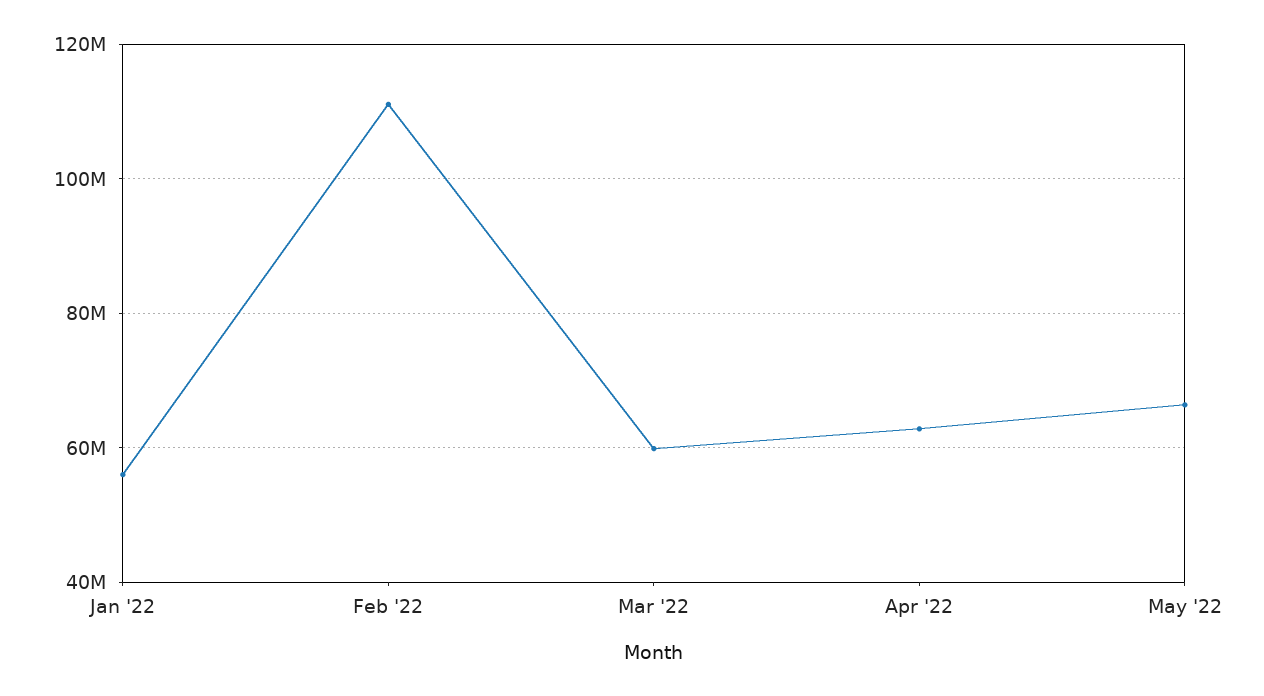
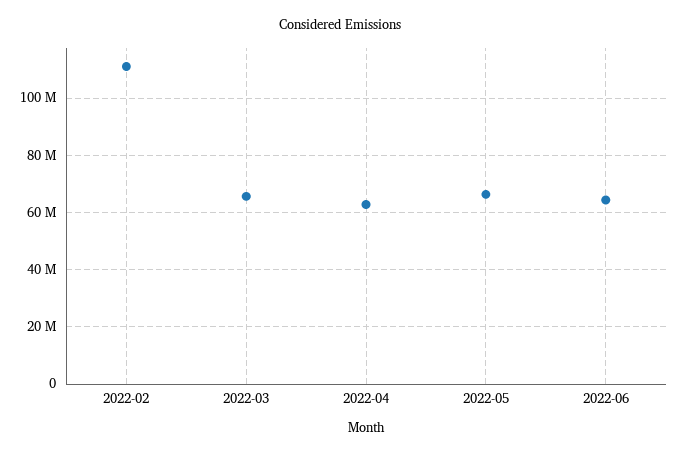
Jan '22: 56000000 -> none
Mar '22: 60000000 -> 65000000
2022-06: none -> 65000000

